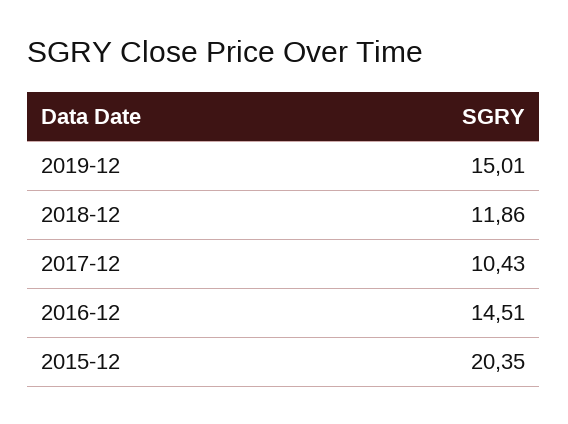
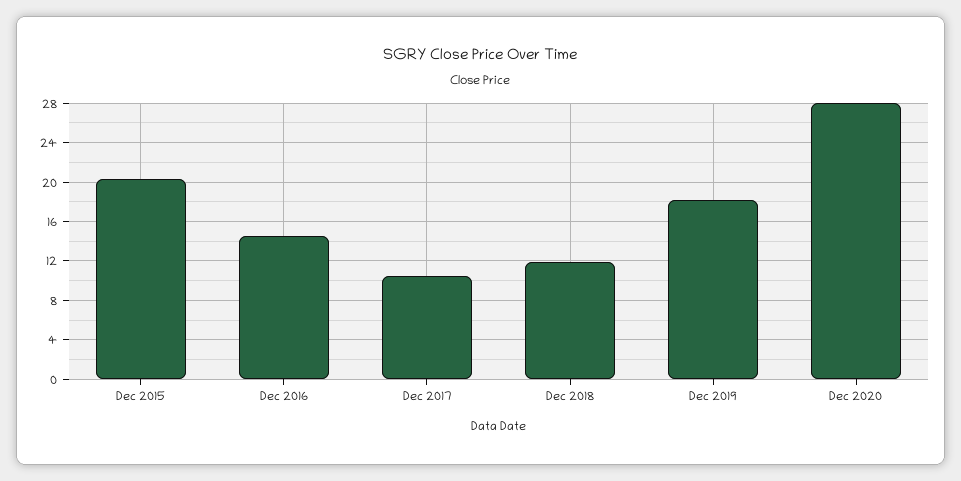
2019-12: 15.01 -> 18
Dec 2020: none -> 28

